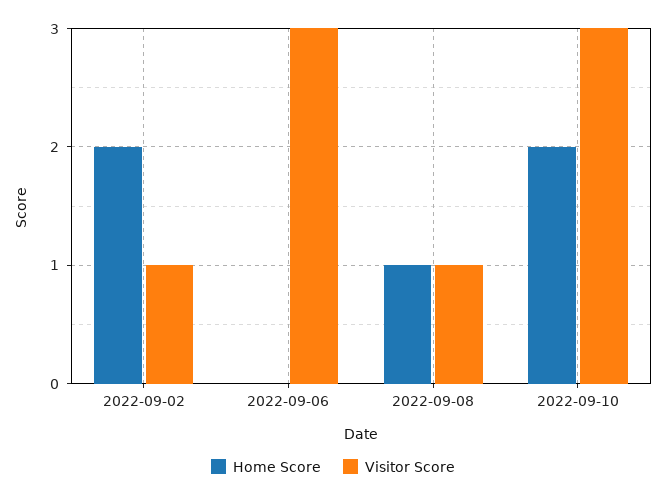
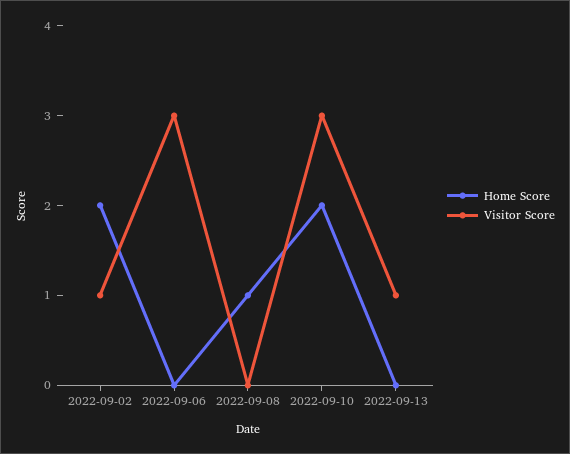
Visitor Score, 2022-09-08: 1 -> 0
Home Score, 2022-09-13: none -> 0
Visitor Score, 2022-09-13: none -> 1

